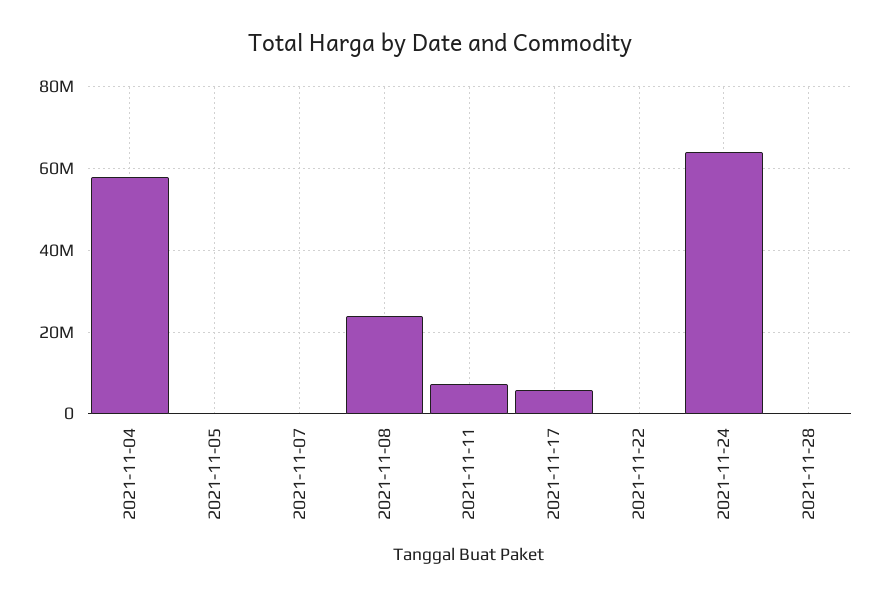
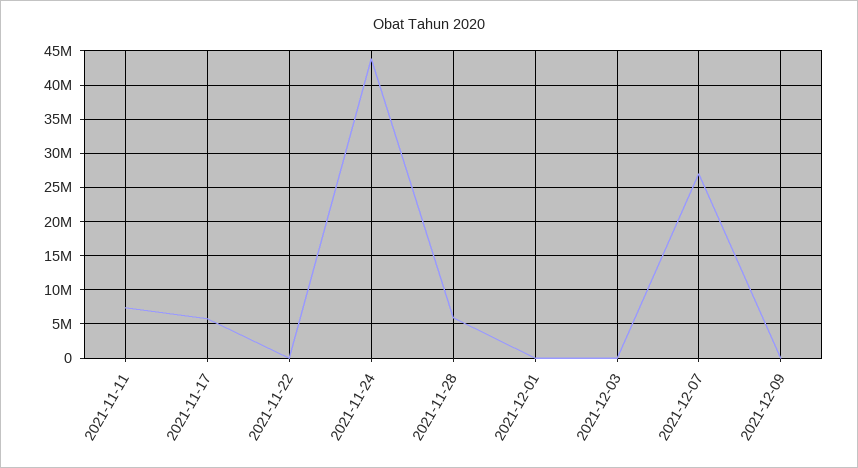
2021-11-04: 58000000 -> none
2021-11-05: 0 -> none
2021-11-07: 0 -> none
2021-11-08: 24000000 -> none
2021-11-24: 64000000 -> 44000000
2021-11-28: 0 -> 6000000
2021-12-01: none -> 0
2021-12-03: none -> 0
2021-12-07: none -> 27000000
2021-12-09: none -> 0

